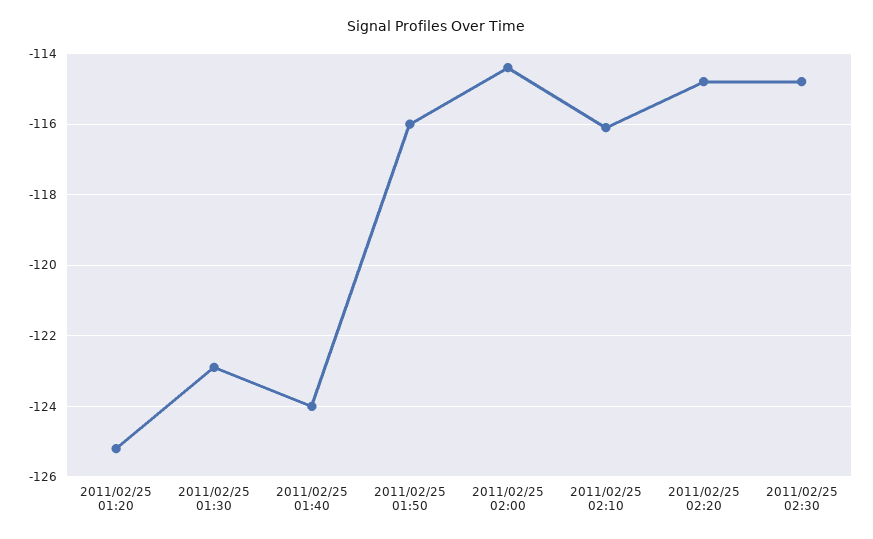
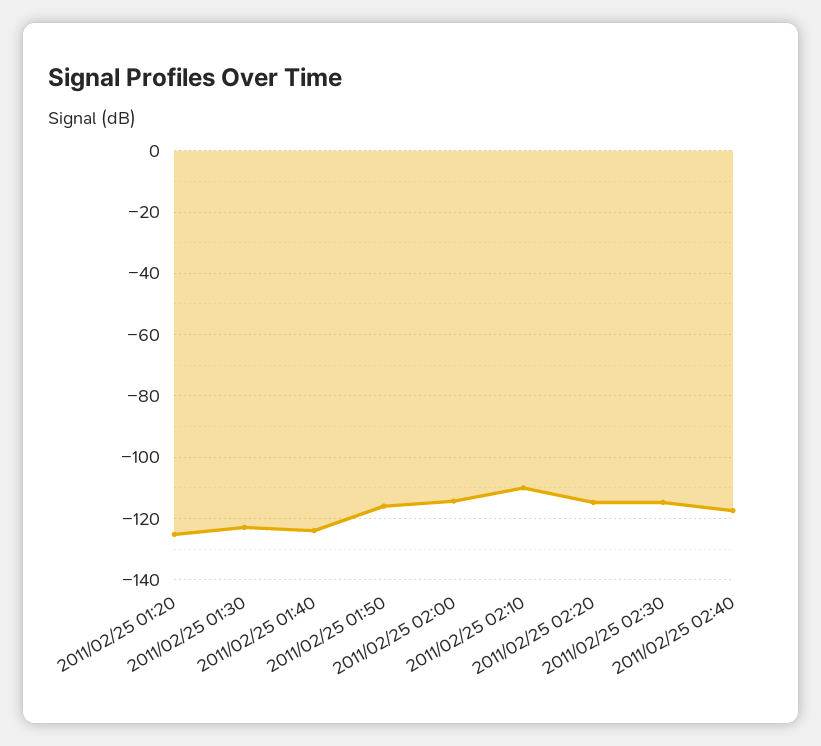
2011/02/25 02:10: -116 -> -110
2011/02/25 02:40: none -> -118

